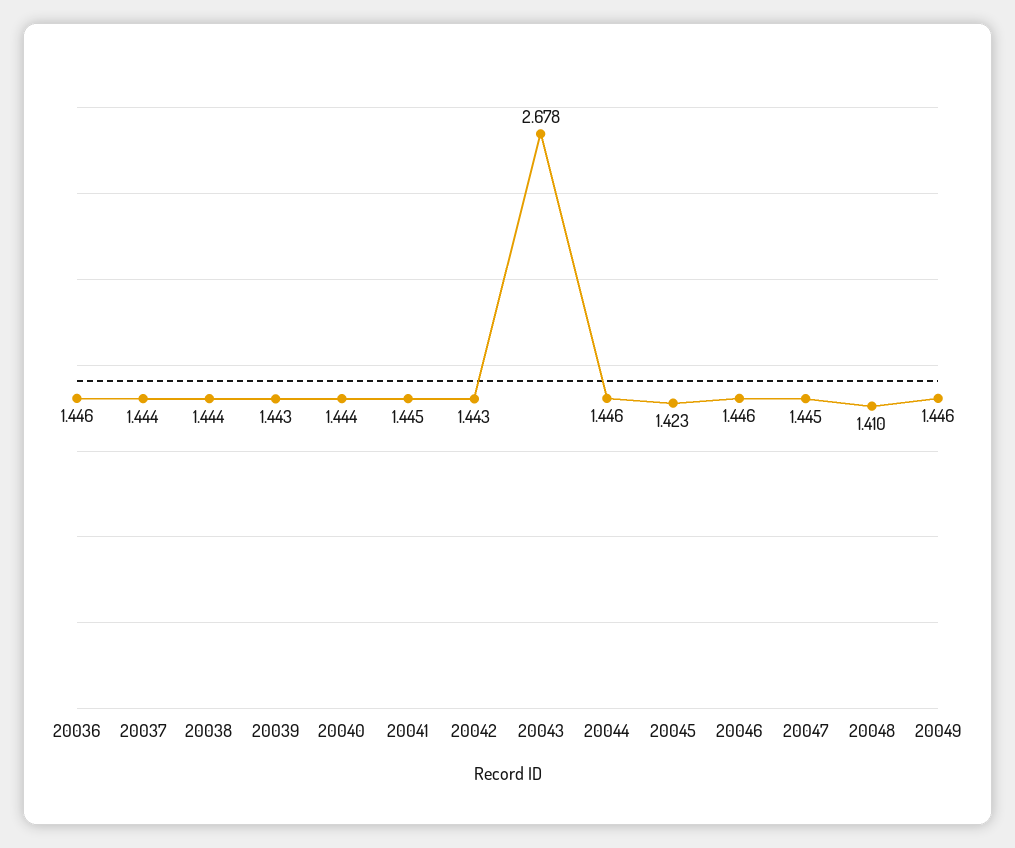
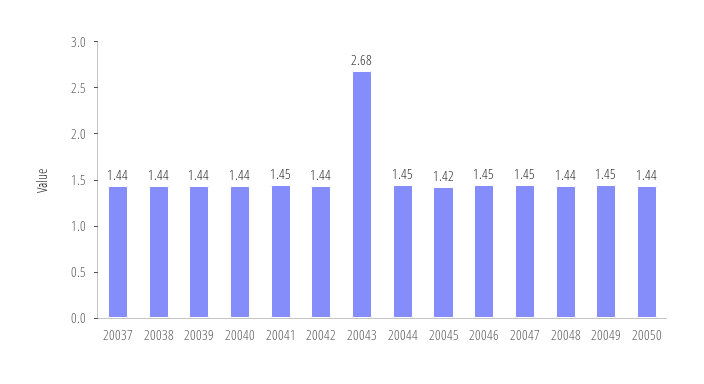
20036: 1.446 -> none
20048: 1.41 -> 1.44
20050: none -> 1.44

